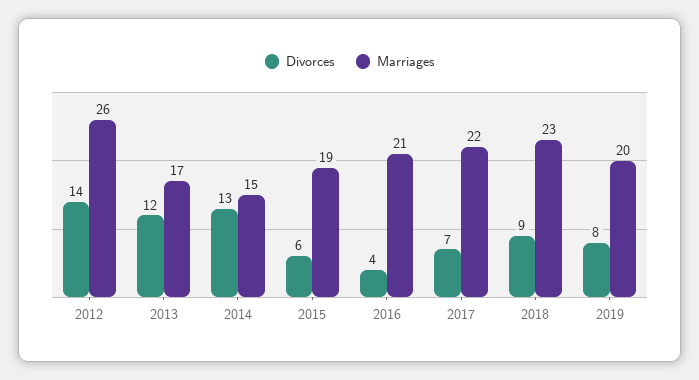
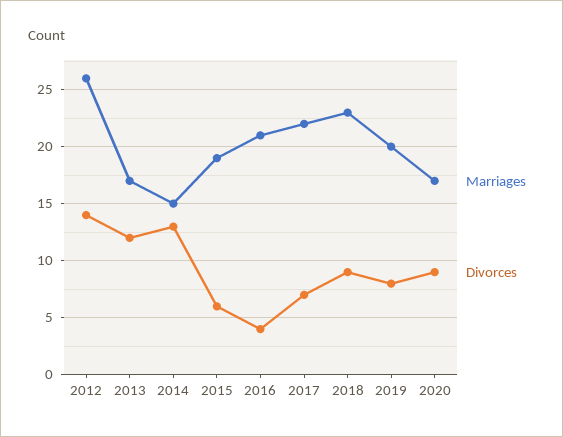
Marriages, 2020: none -> 17
Divorces, 2020: none -> 9

